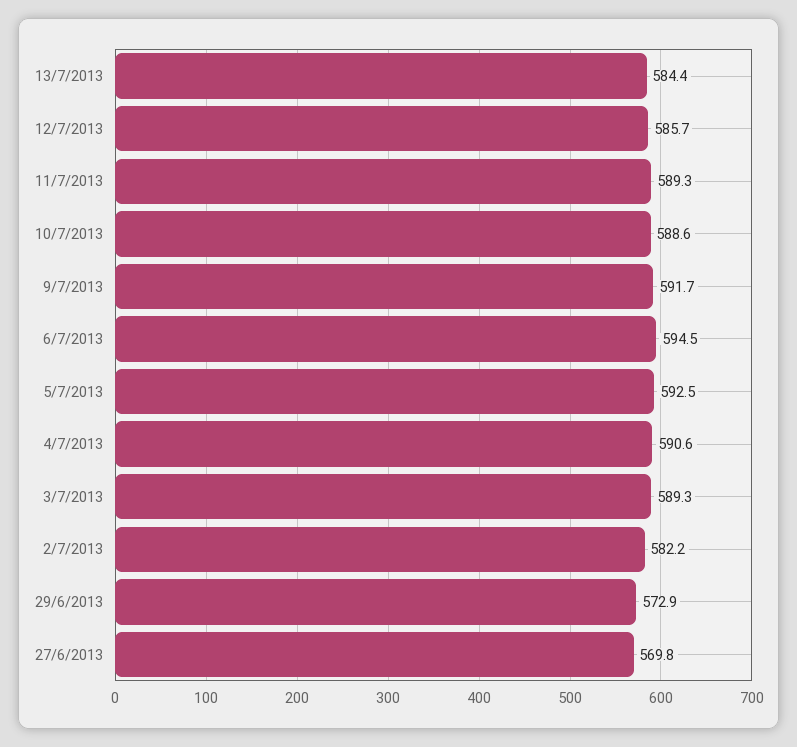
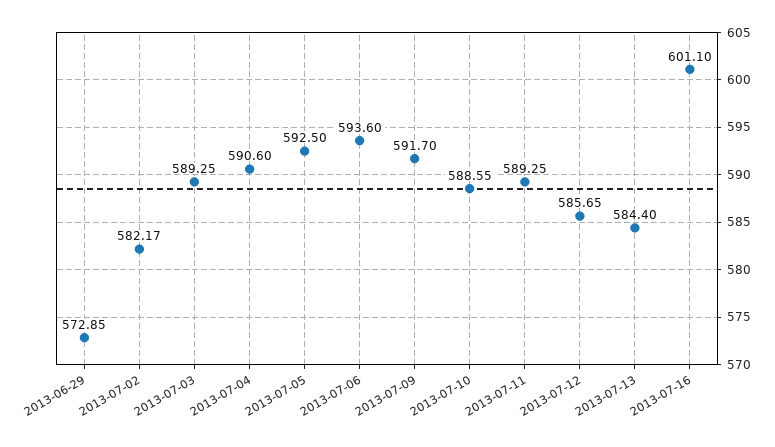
6/7/2013: 594.5 -> 593.6
27/6/2013: 569.8 -> none
2013-07-16: none -> 601.1

